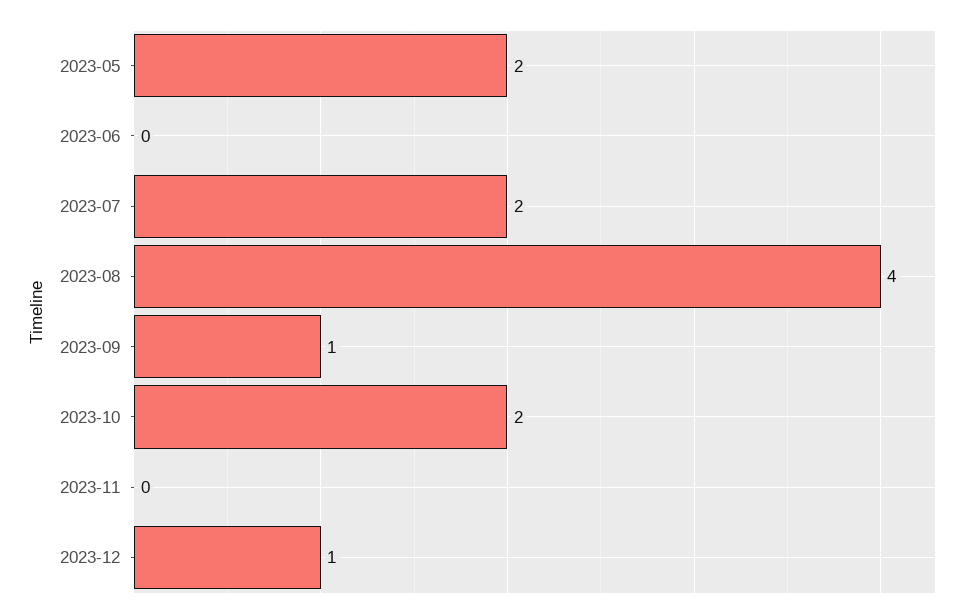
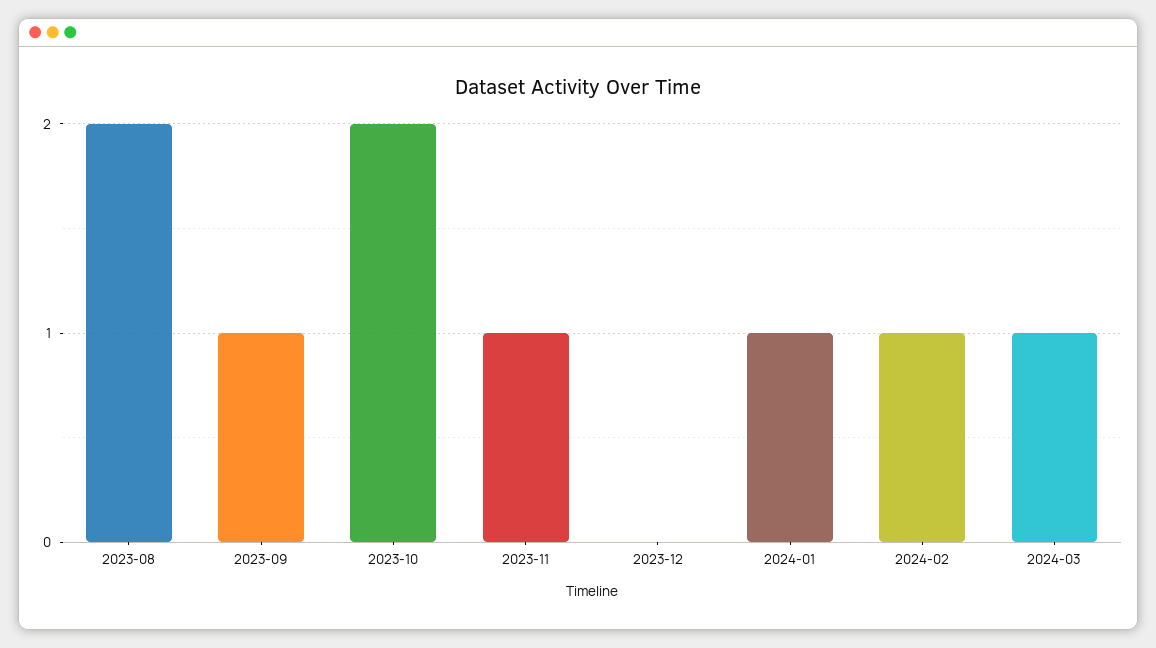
2023-05: 2 -> none
2023-06: 0 -> none
2023-07: 2 -> none
2023-08: 4 -> 2
2023-11: 0 -> 1
2023-12: 1 -> 0
2024-01: none -> 1
2024-02: none -> 1
2024-03: none -> 1

